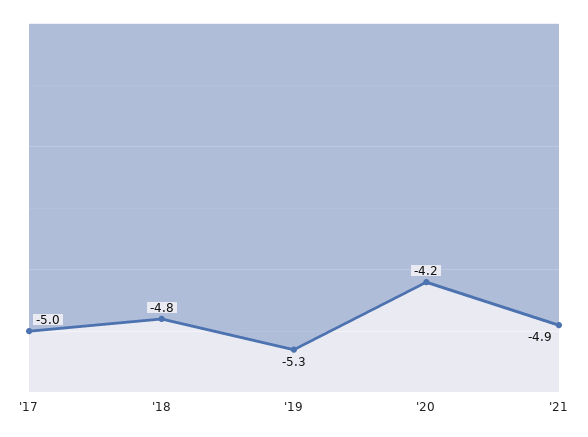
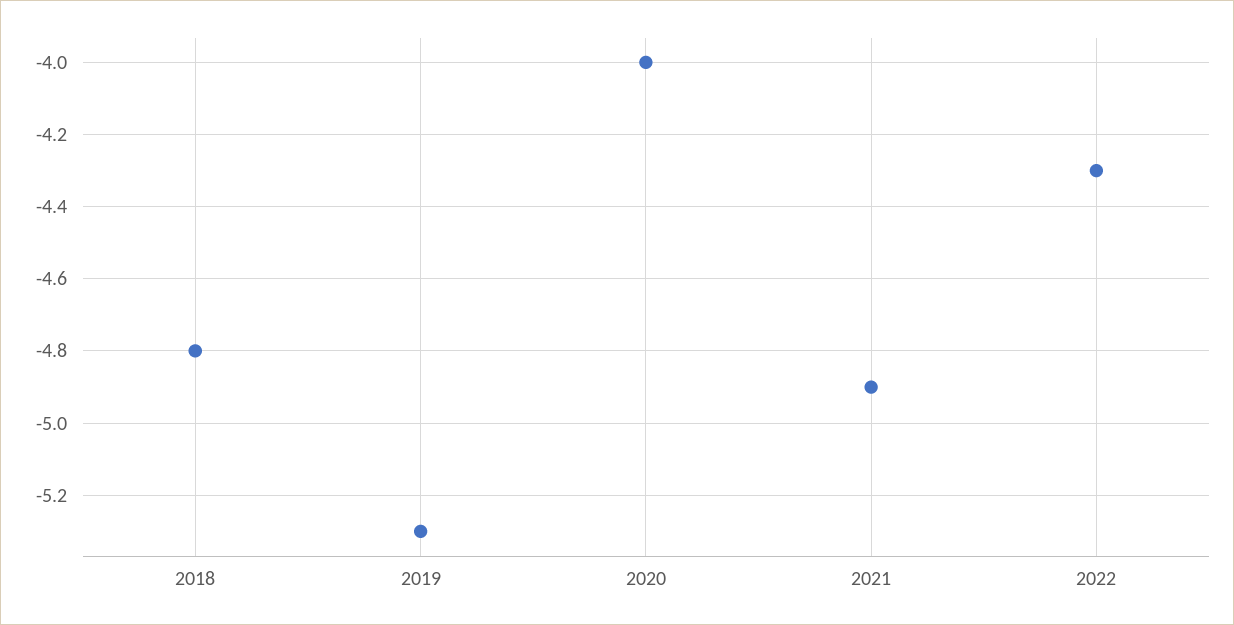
'17: -5 -> none
'20: -4.2 -> -4
2022: none -> -4.3

